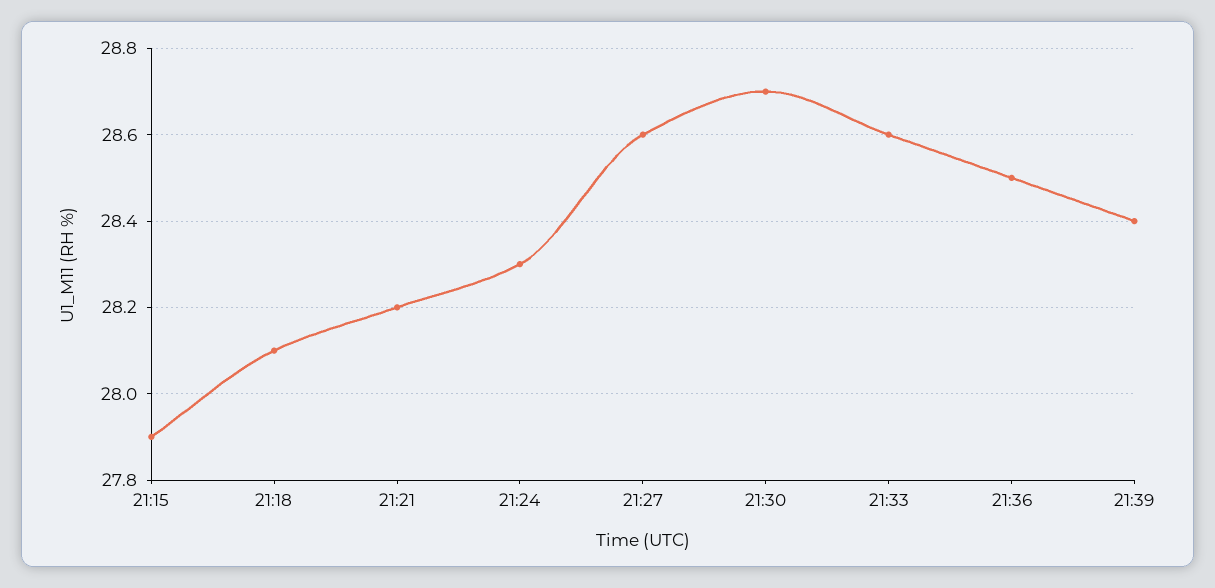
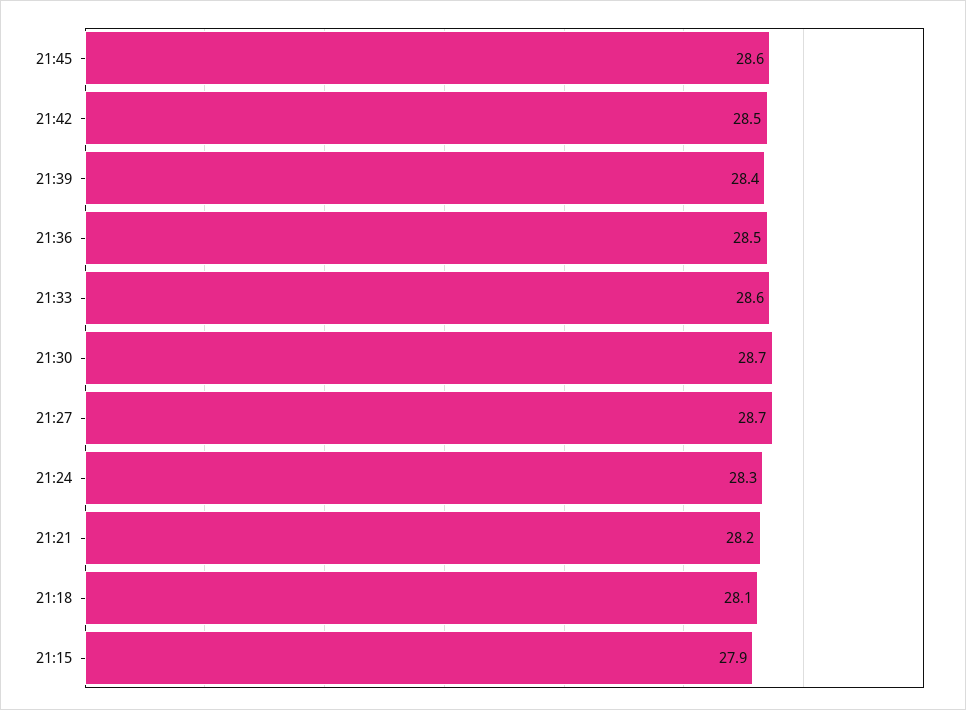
21:27: 28.6 -> 28.7
21:45: none -> 28.6
21:42: none -> 28.5

